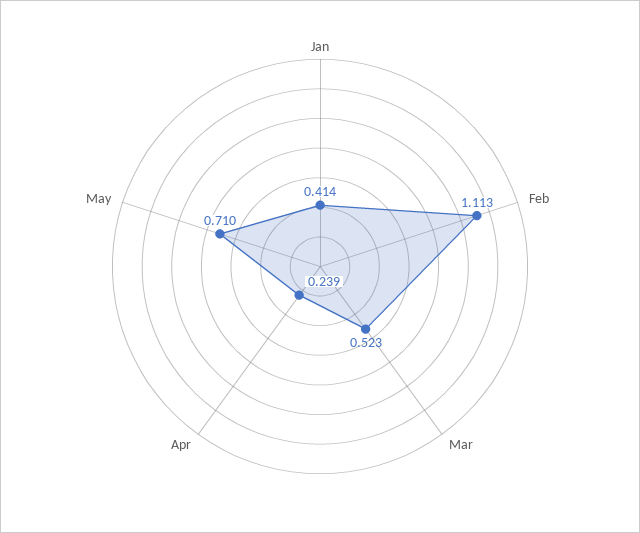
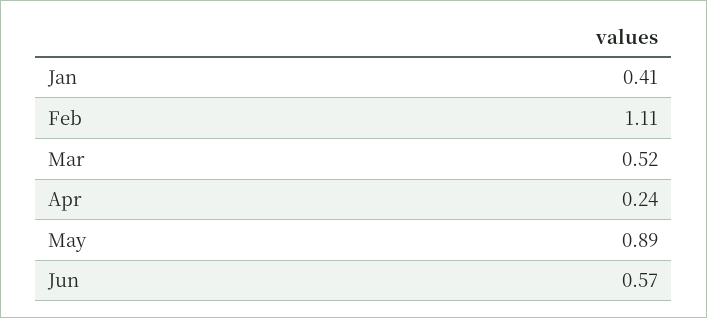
May: 0.71 -> 0.89
Jun: none -> 0.57

